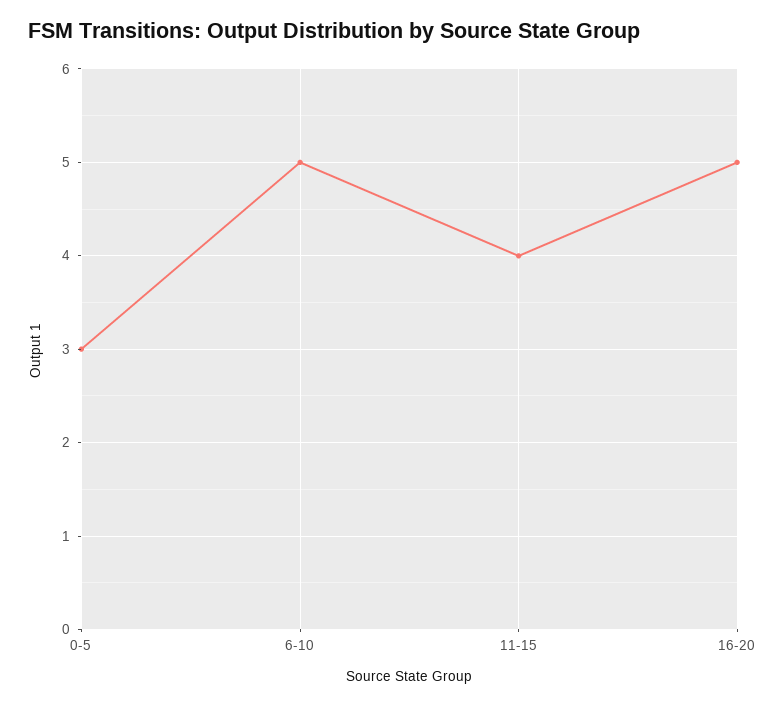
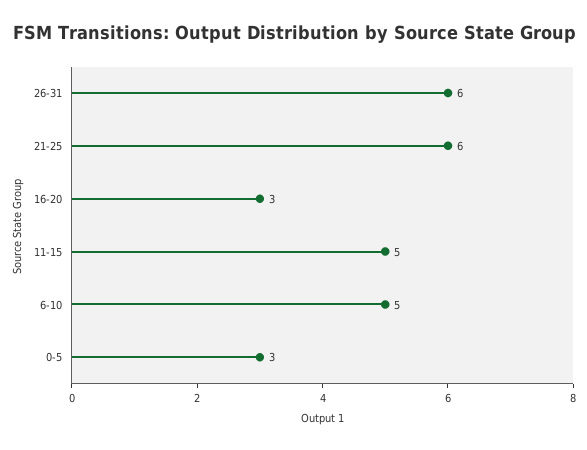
11-15: 4 -> 5
16-20: 5 -> 3
26-31: none -> 6
21-25: none -> 6

